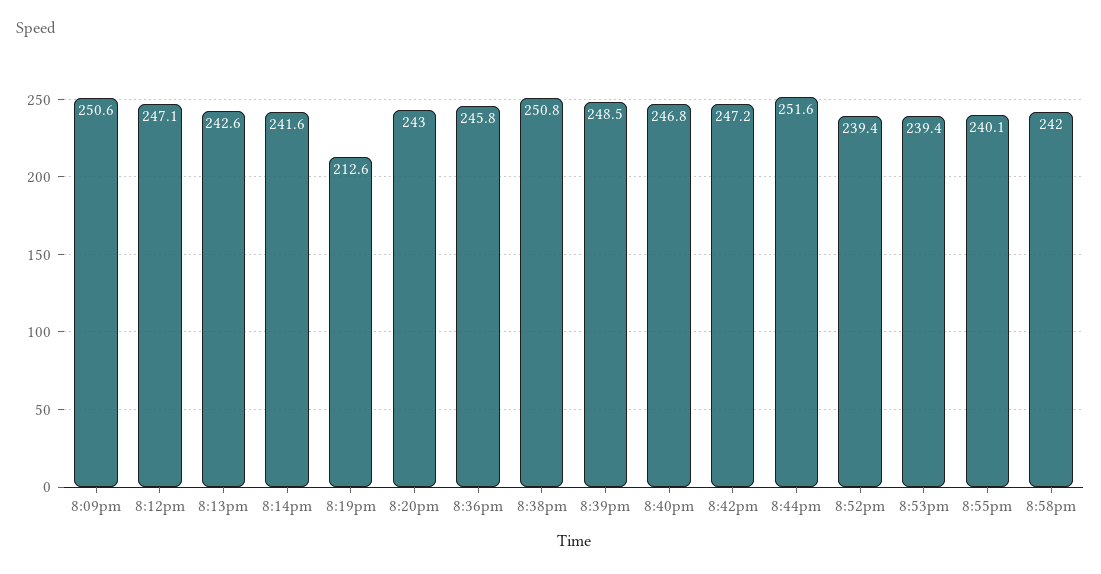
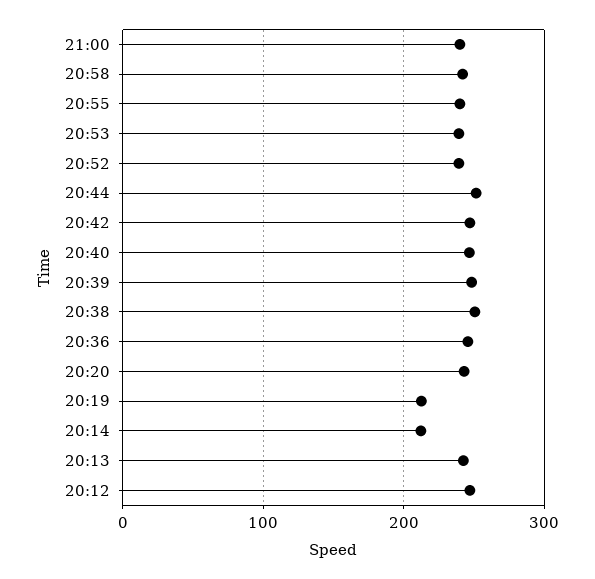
8:09pm: 250.6 -> none
8:14pm: 241.6 -> 210
21:00: none -> 240

